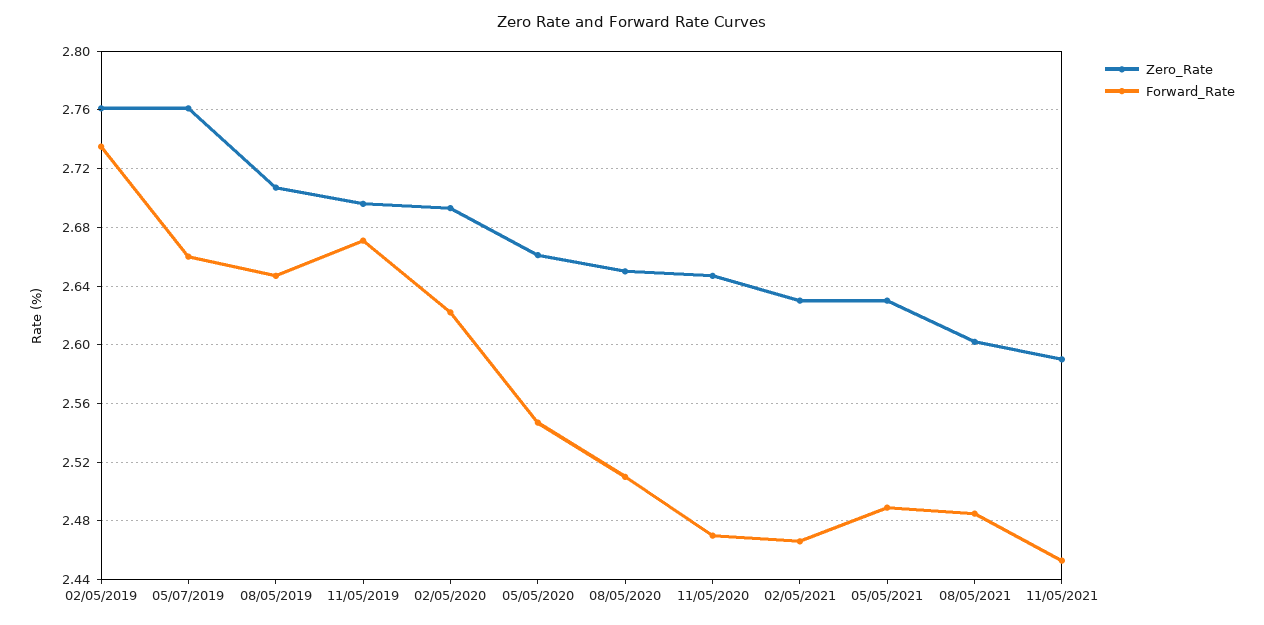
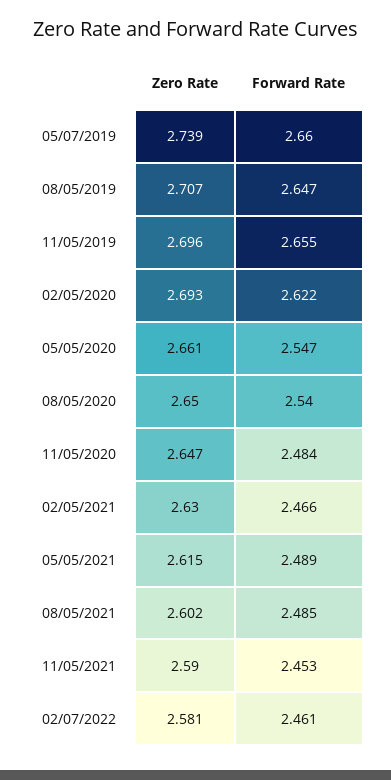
Zero_Rate, 02/05/2019: 2.76 -> none
Forward_Rate, 02/05/2019: 2.735 -> none
Zero_Rate, 05/07/2019: 2.76 -> 2.739
Forward_Rate, 11/05/2019: 2.67 -> 2.655
Forward_Rate, 08/05/2020: 2.51 -> 2.54
Forward_Rate, 11/05/2020: 2.47 -> 2.484
Zero_Rate, 05/05/2021: 2.63 -> 2.615
Zero_Rate, 02/07/2022: none -> 2.581
Forward_Rate, 02/07/2022: none -> 2.461

